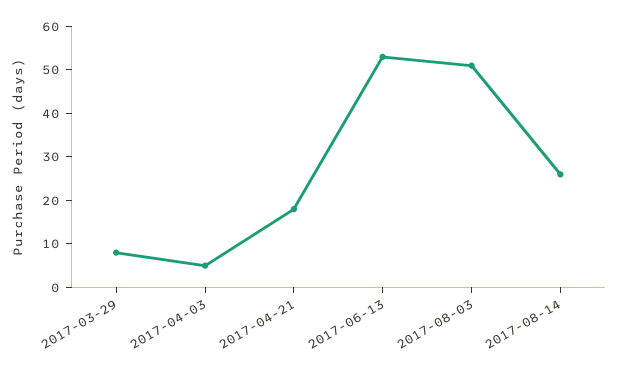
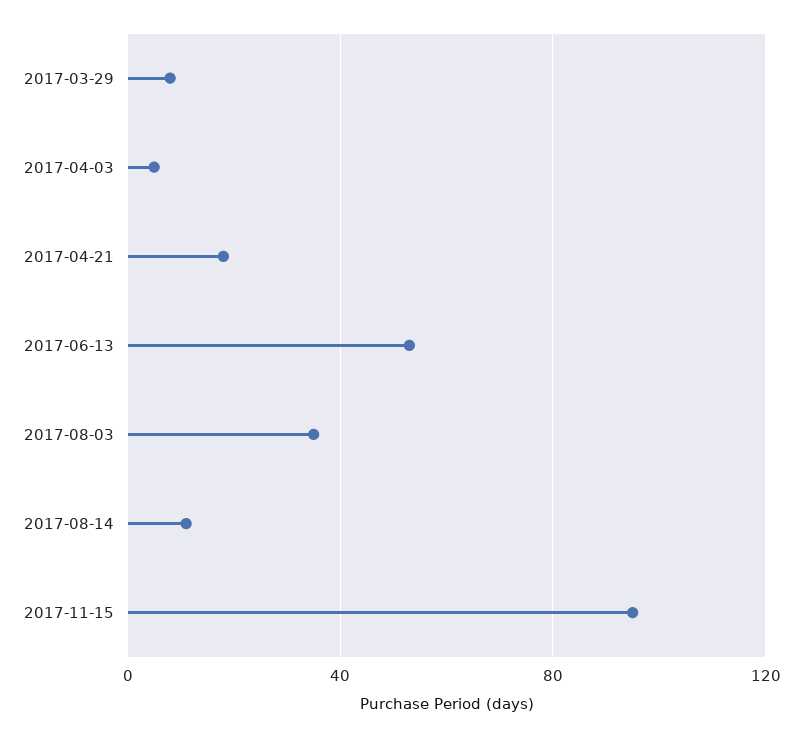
2017-08-03: 50 -> 35
2017-08-14: 25 -> 10
2017-11-15: none -> 95

